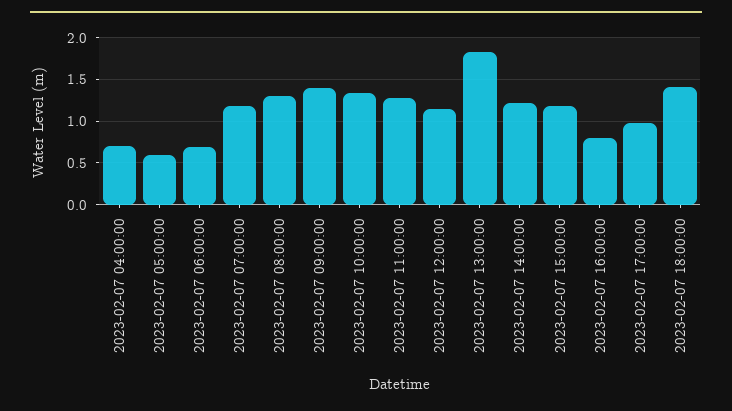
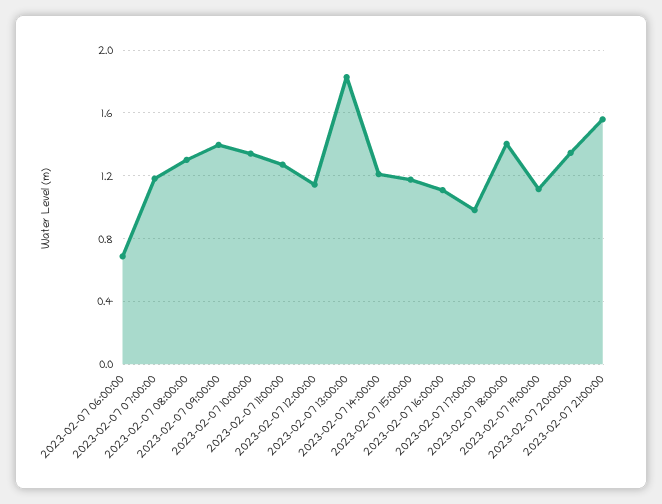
2023-02-07 04:00:00: 0.7 -> none
2023-02-07 05:00:00: 0.6 -> none
2023-02-07 16:00:00: 0.8 -> 1.1
2023-02-07 19:00:00: none -> 1.1
2023-02-07 20:00:00: none -> 1.35
2023-02-07 21:00:00: none -> 1.55

